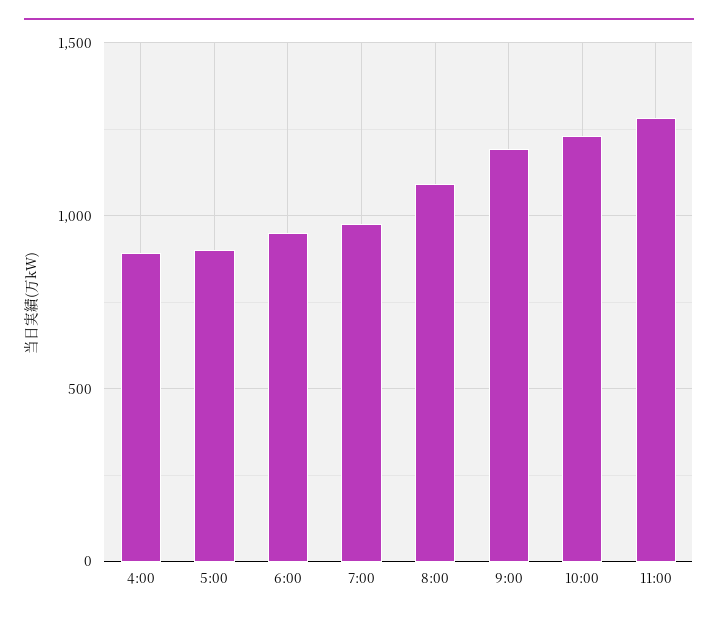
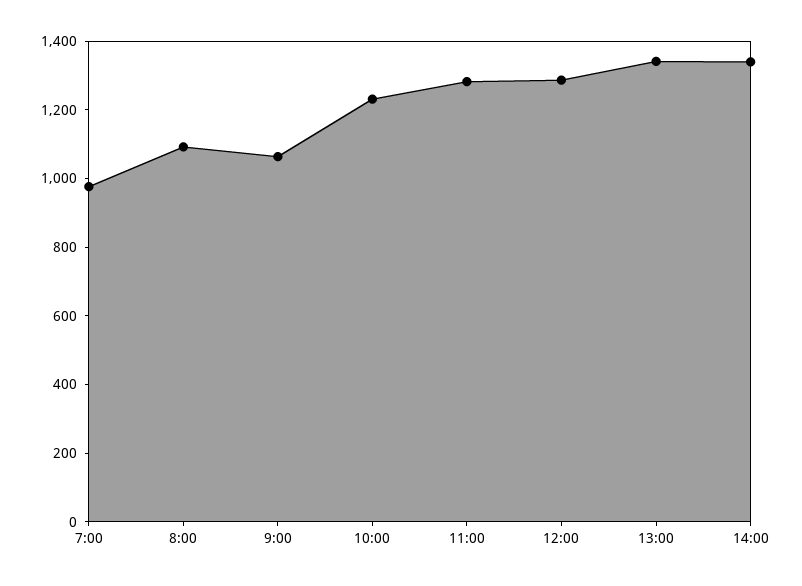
4:00: 900 -> none
5:00: 900 -> none
6:00: 950 -> none
9:00: 1200 -> 1050
12:00: none -> 1300
13:00: none -> 1350
14:00: none -> 1350

